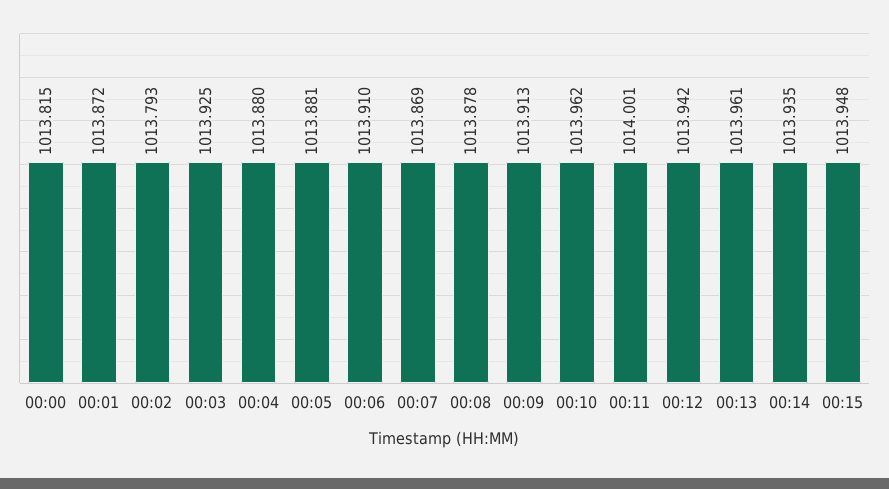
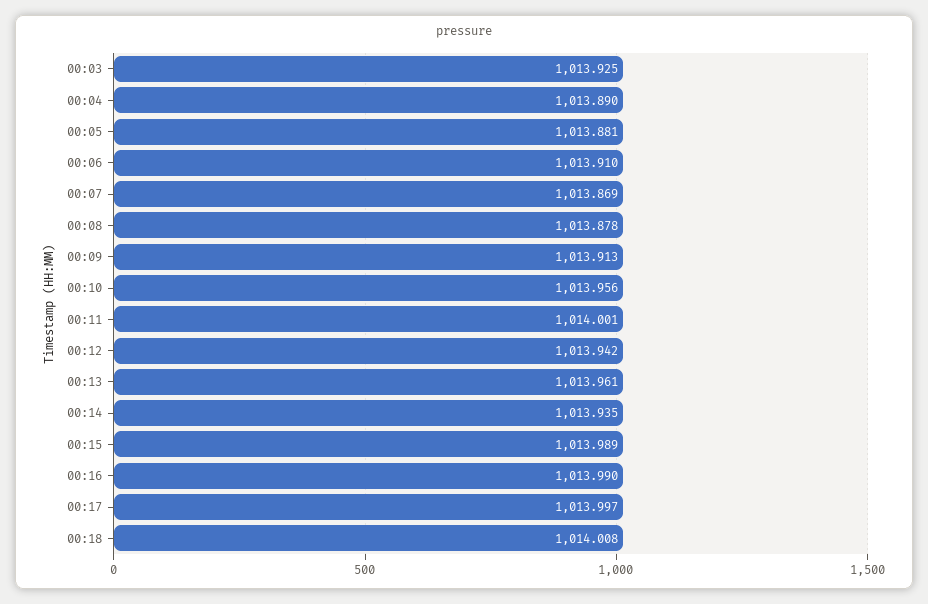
00:00: 1013.815 -> none
00:01: 1013.872 -> none
00:02: 1013.793 -> none
00:04: 1013.88 -> 1013.89
00:10: 1013.962 -> 1013.956
00:15: 1013.948 -> 1013.989
00:16: none -> 1013.99
00:17: none -> 1013.997
00:18: none -> 1014.008

